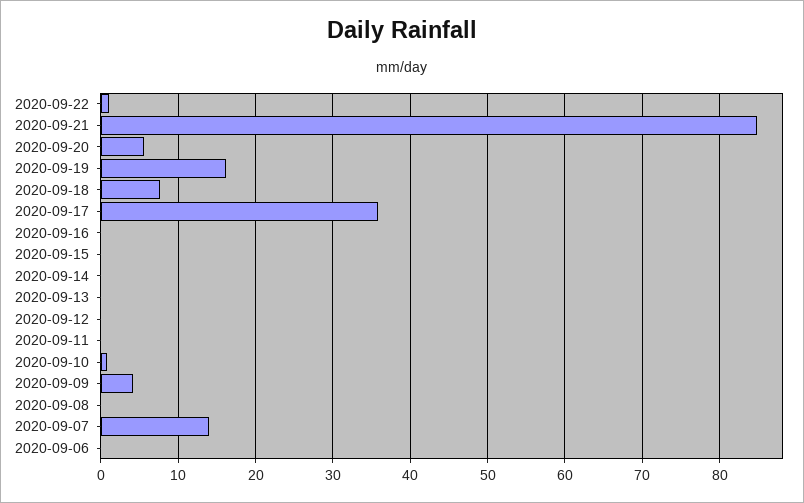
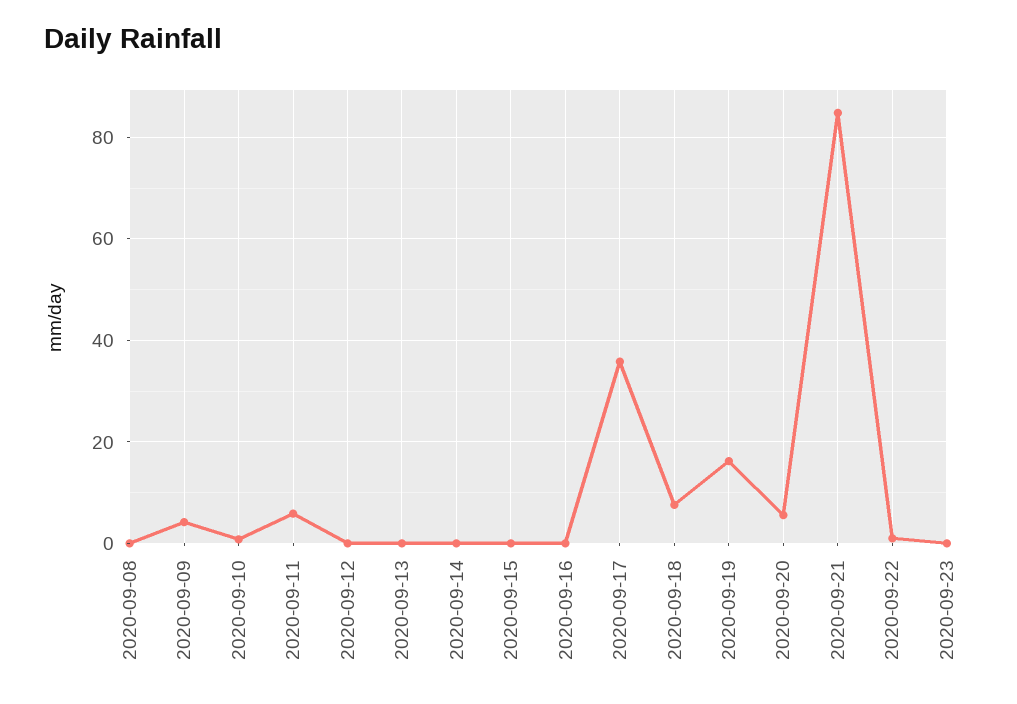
2020-09-11: 0 -> 6
2020-09-07: 14 -> none
2020-09-06: 0 -> none
2020-09-23: none -> 0

